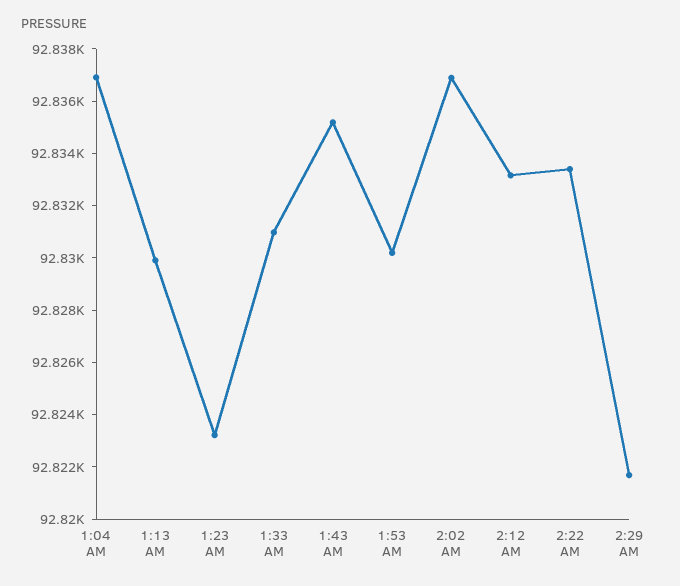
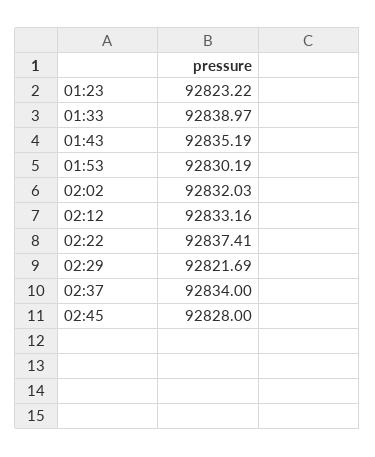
1:04 AM: 92837 -> none
1:13 AM: 92830 -> none
1:33 AM: 92831 -> 92838.97
2:02 AM: 92837 -> 92832.03
2:22 AM: 92833.5 -> 92837.41
02:37: none -> 92834
02:45: none -> 92828

